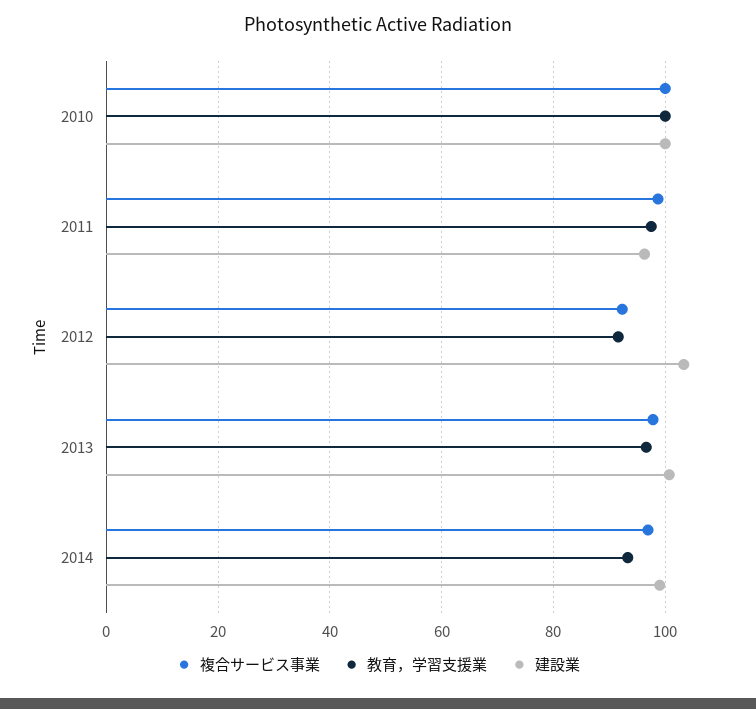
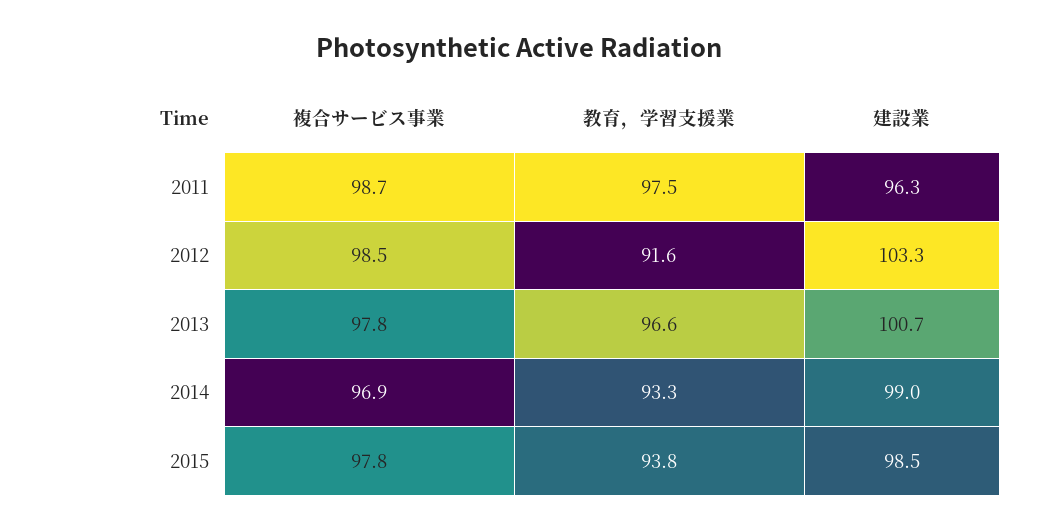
複合サービス事業, 2010: 100 -> none
教育，学習支援業, 2010: 100 -> none
建設業, 2010: 100 -> none
複合サービス事業, 2012: 92 -> 98.5
複合サービス事業, 2015: none -> 97.8
教育，学習支援業, 2015: none -> 93.8
建設業, 2015: none -> 98.5

